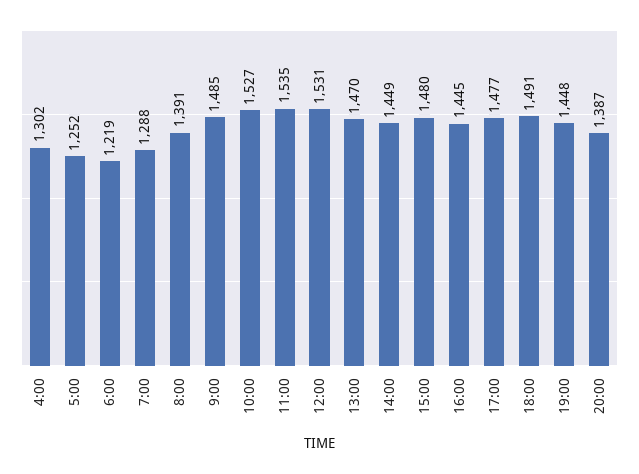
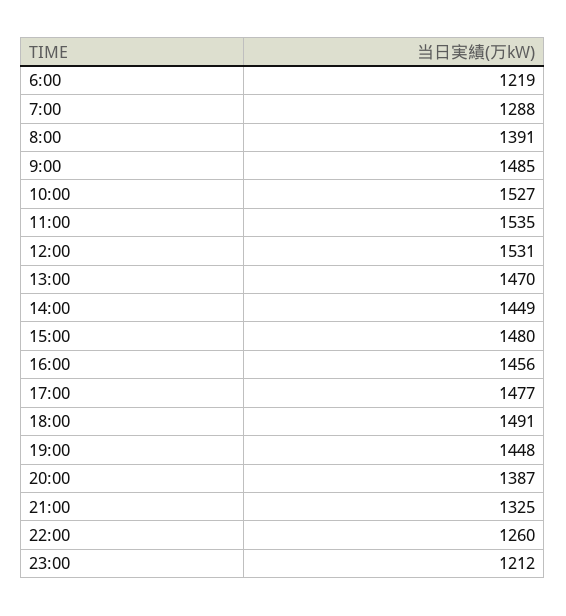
4:00: 1302 -> none
5:00: 1252 -> none
16:00: 1445 -> 1456
21:00: none -> 1325
22:00: none -> 1260
23:00: none -> 1212

